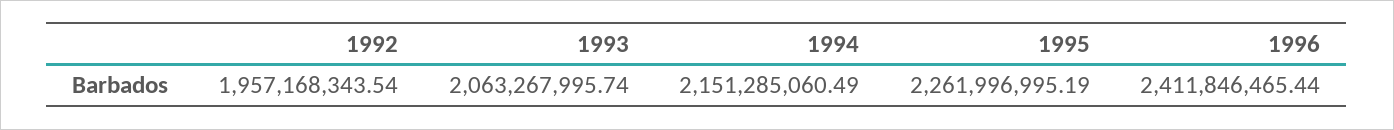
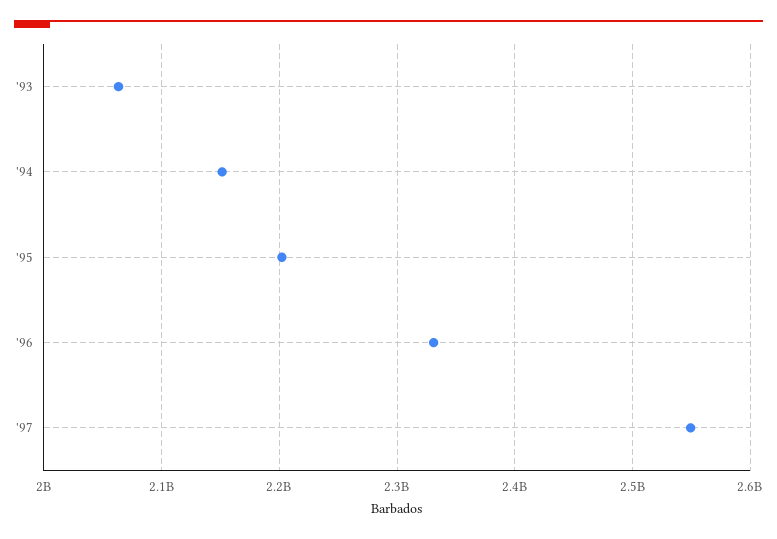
1992: 1957168343.54 -> none
1995: 2261996995.19 -> 2200000000
1996: 2411846465.44 -> 2330000000
'97: none -> 2550000000

